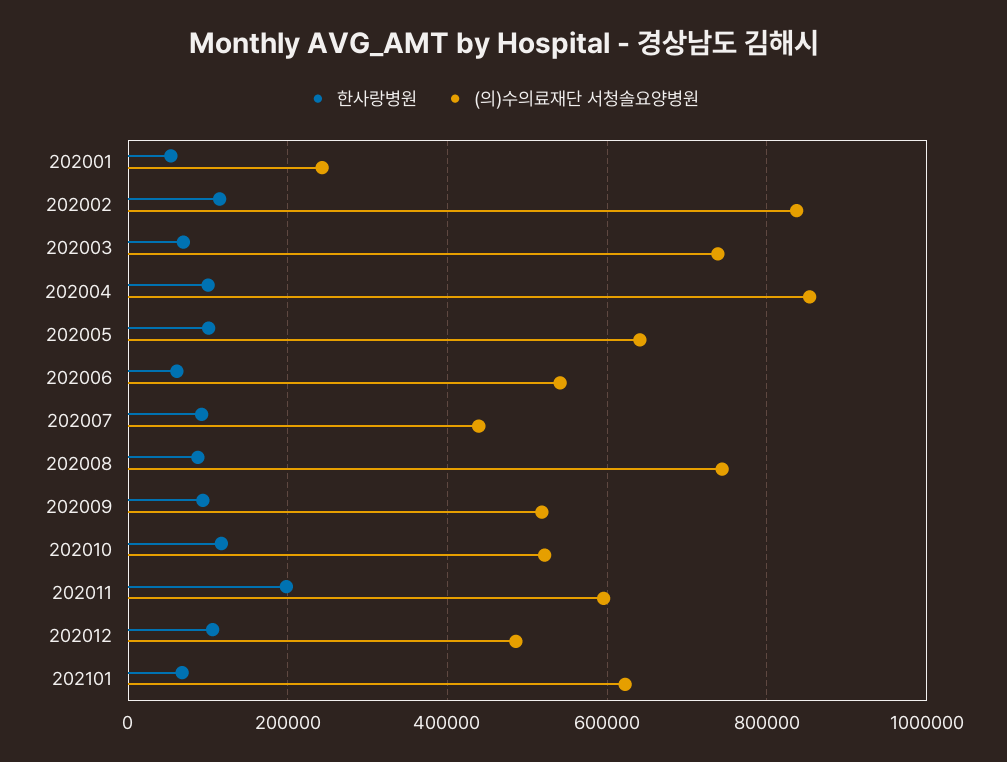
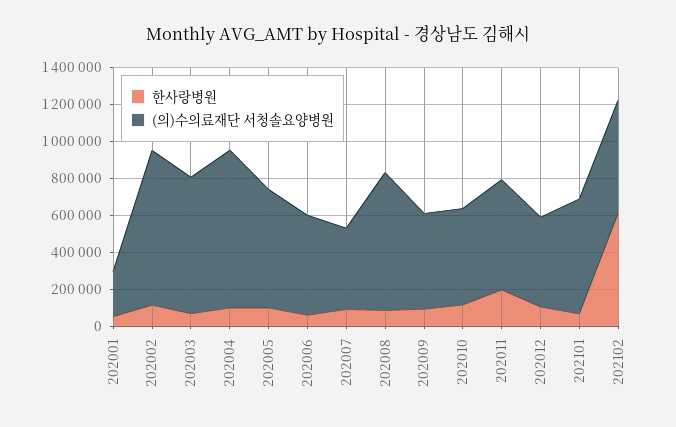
한사랑병원, 202102: none -> 600000
(의)수의료재단 서청솔요양병원, 202102: none -> 600000

